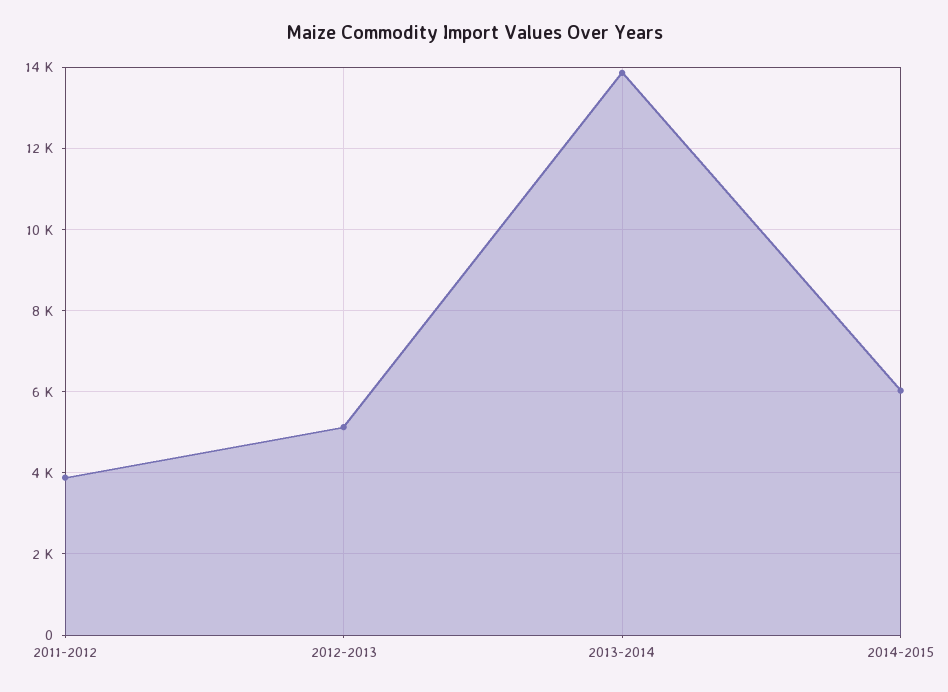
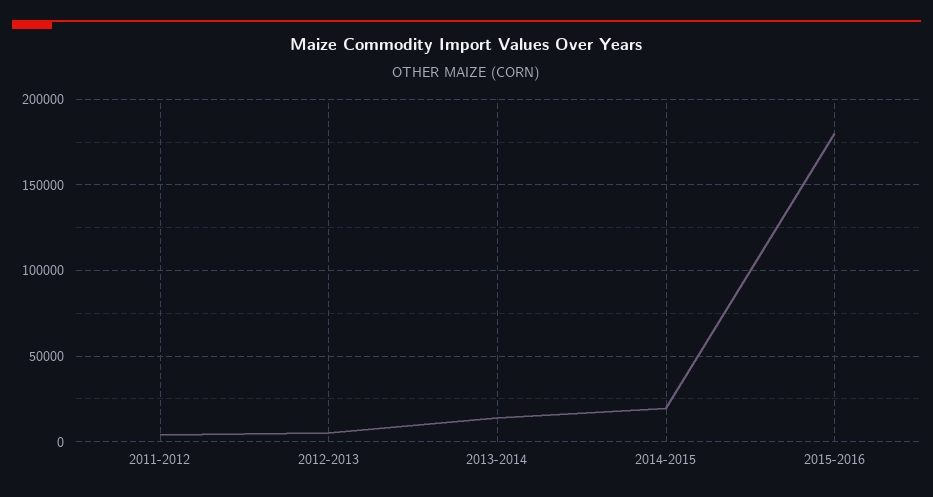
2014-2015: 6000 -> 20000
2015-2016: none -> 180000

